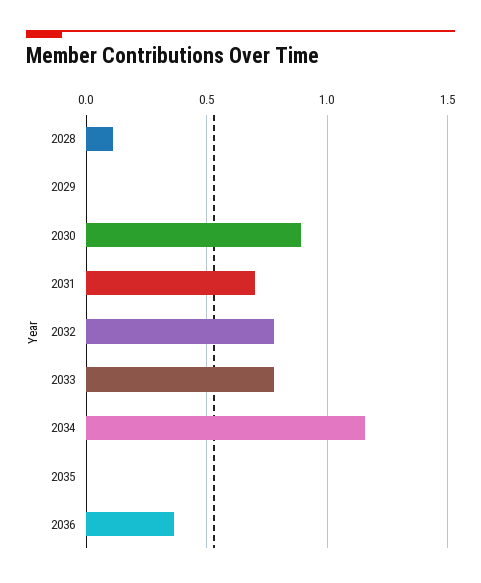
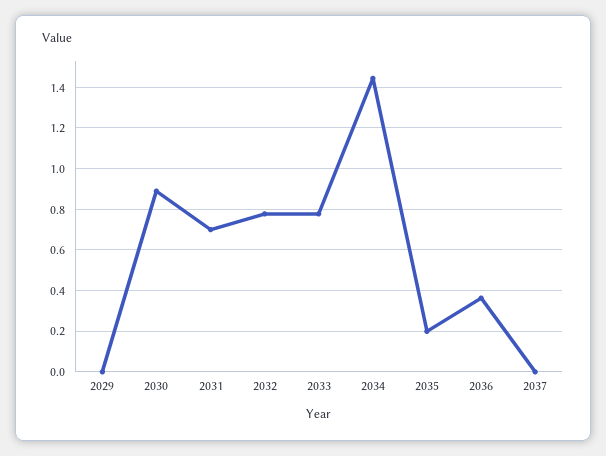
2028: 0.1 -> none
2034: 1.15 -> 1.45
2035: 0 -> 0.2
2037: none -> 0

